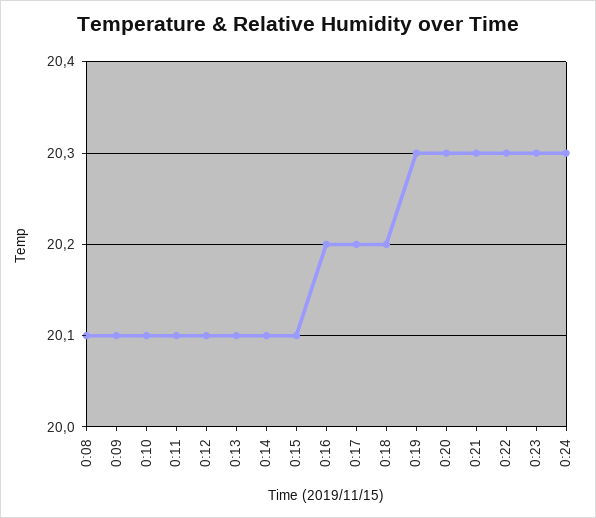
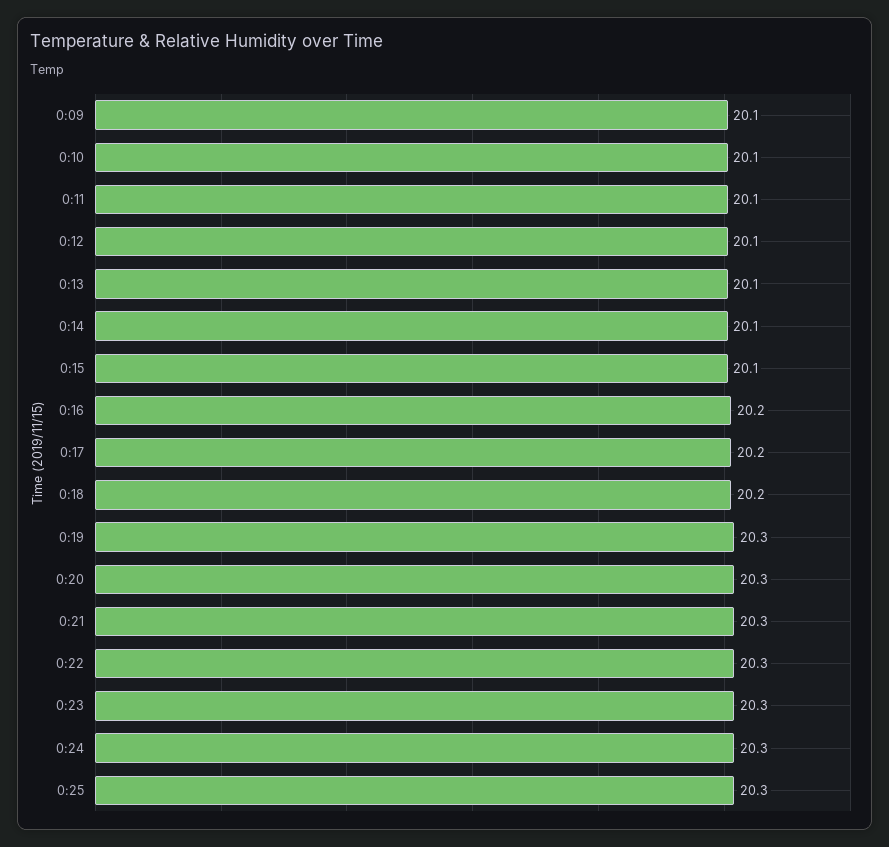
0:08: 20.1 -> none
0:25: none -> 20.3

